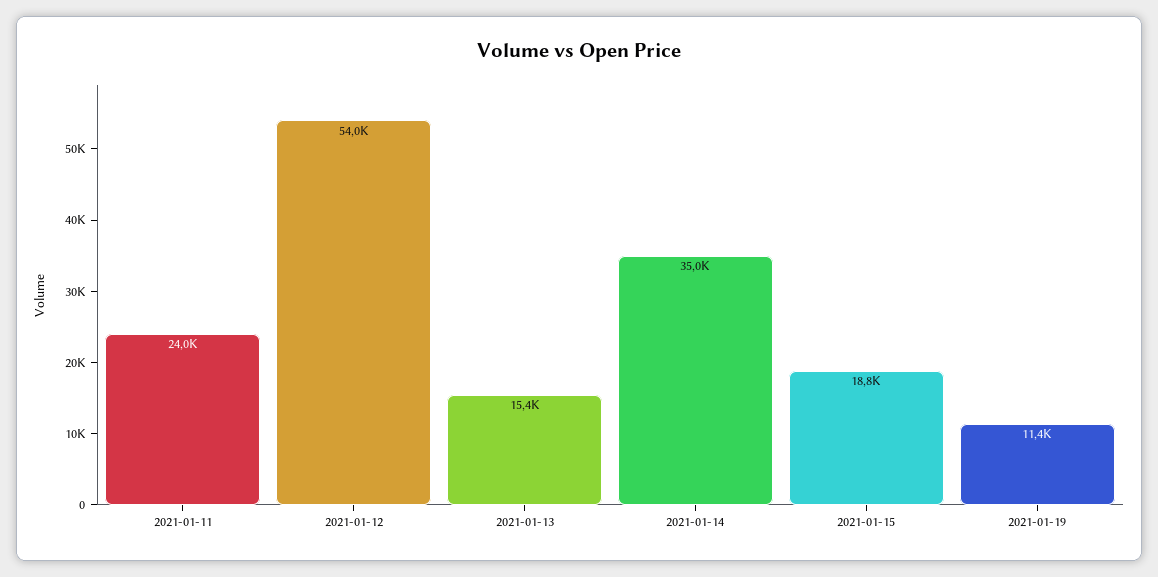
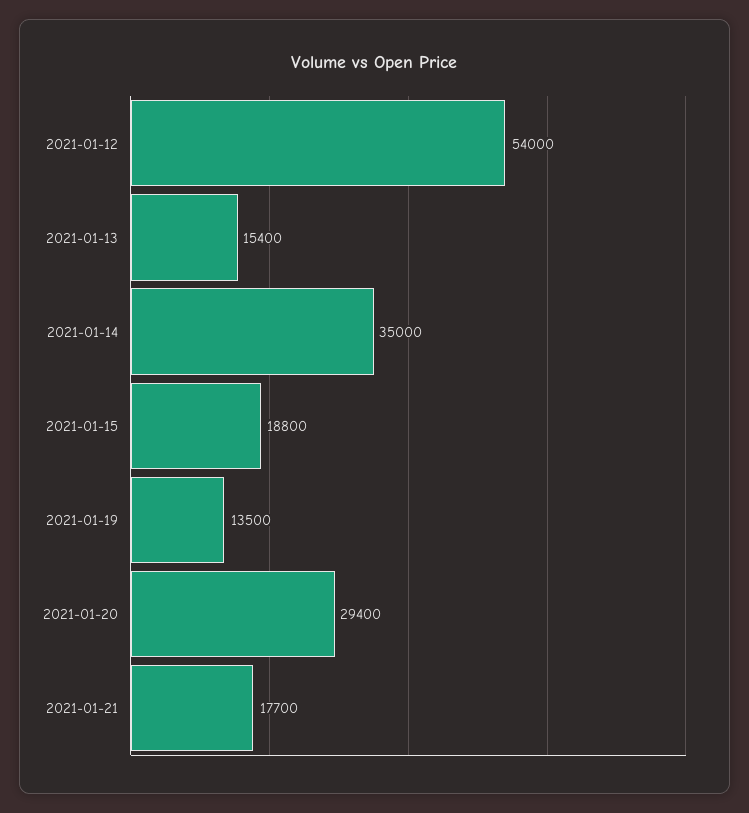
2021-01-11: 24000 -> none
2021-01-19: 11400 -> 13500
2021-01-20: none -> 29400
2021-01-21: none -> 17700

